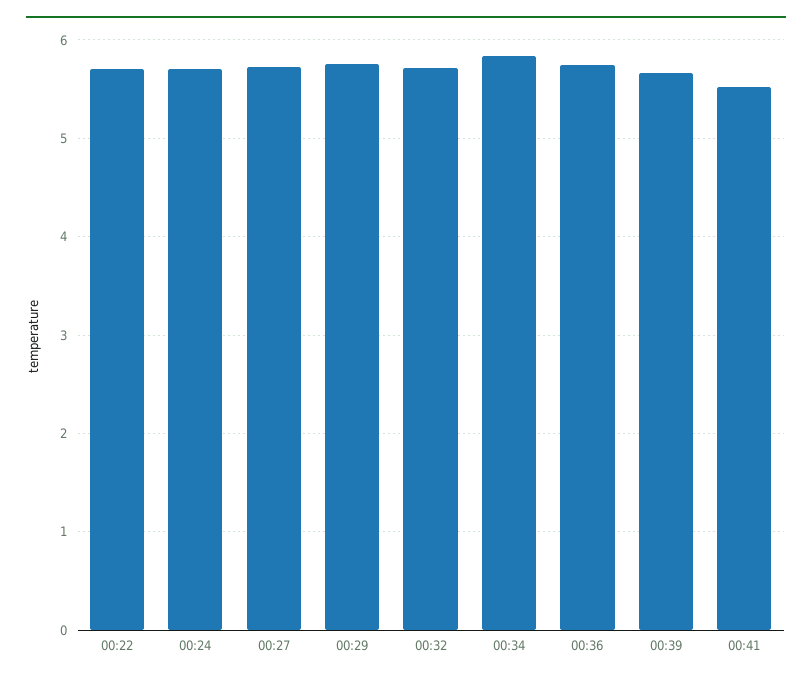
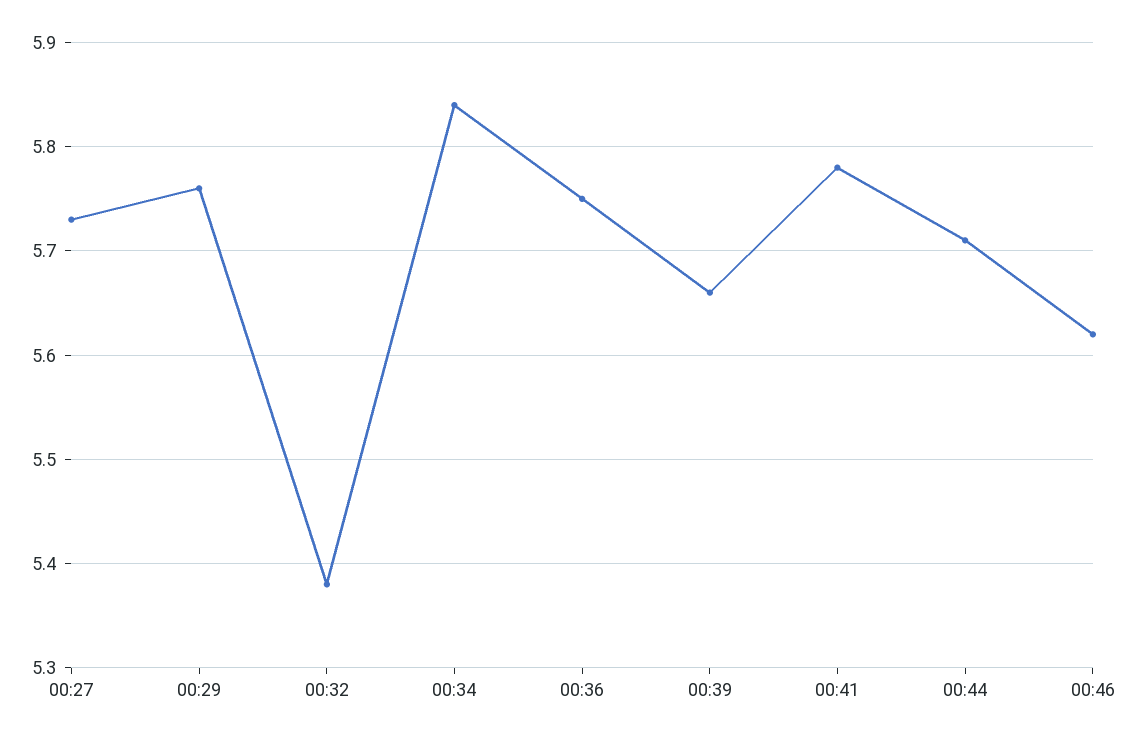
00:22: 5.7 -> none
00:24: 5.7 -> none
00:32: 5.7 -> 5.38
00:41: 5.5 -> 5.78
00:44: none -> 5.71
00:46: none -> 5.62

